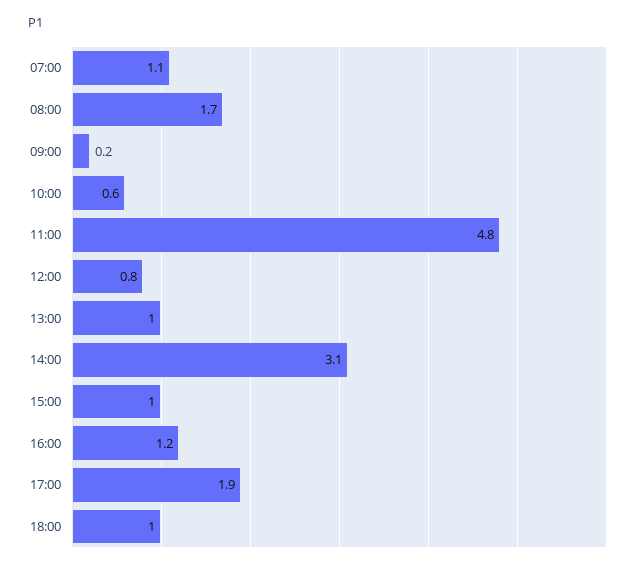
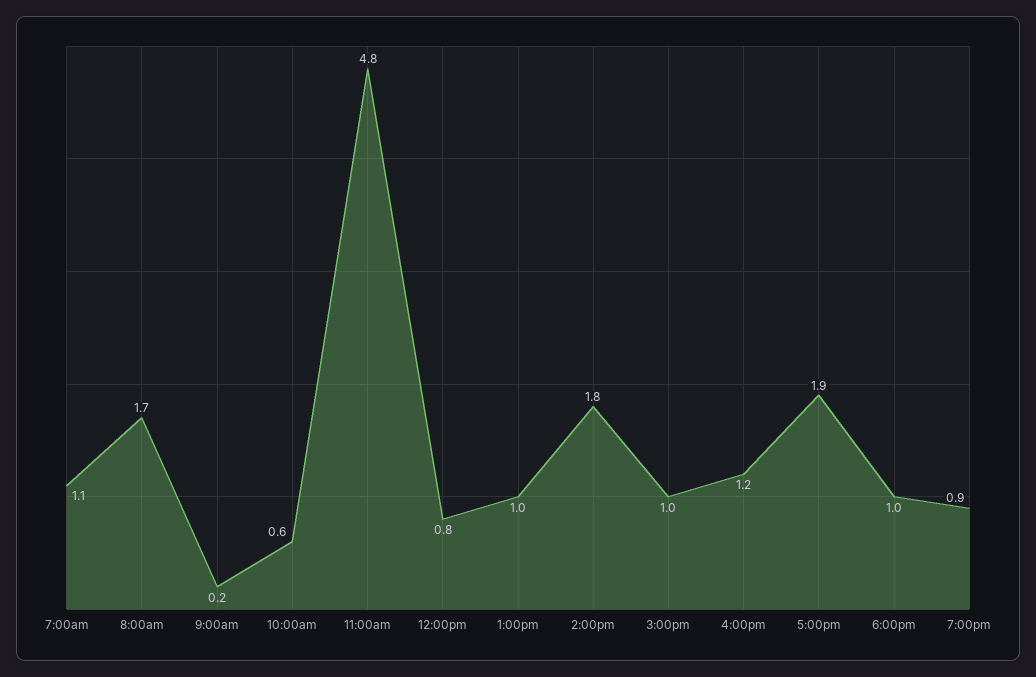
14:00: 3.1 -> 1.8
7:00pm: none -> 0.9

